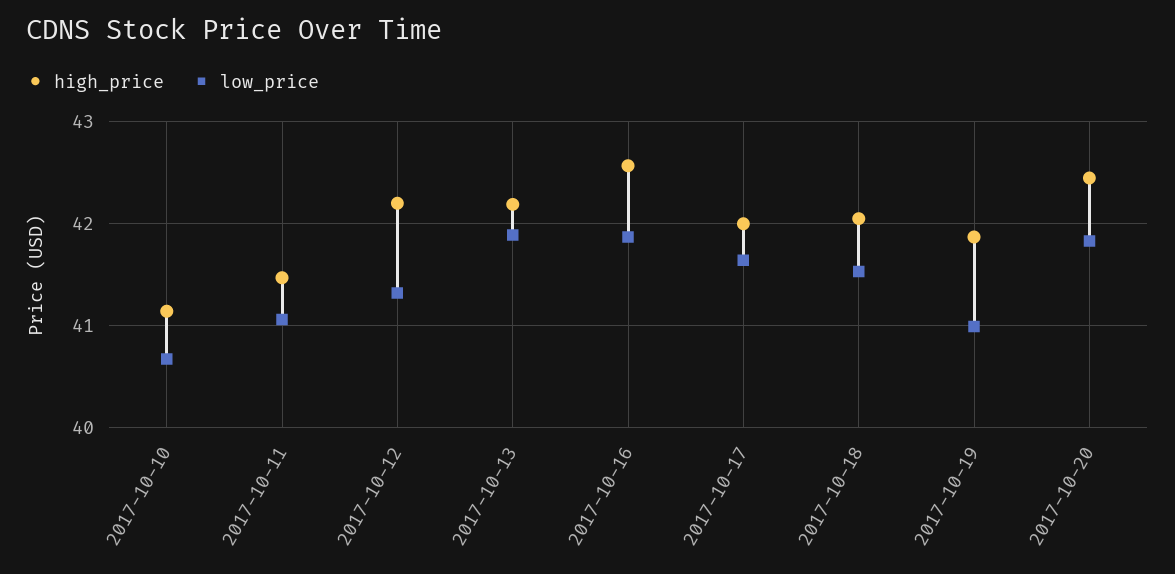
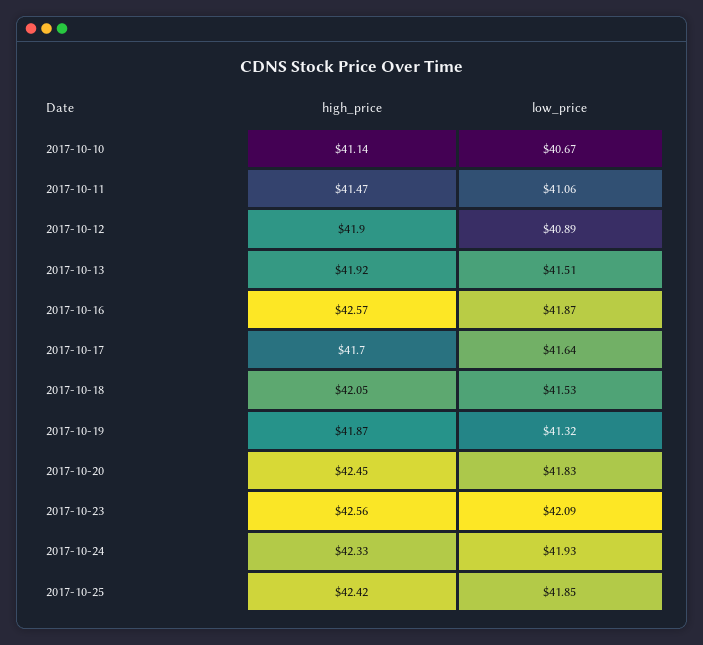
high_price, 2017-10-12: 42.2 -> 41.9
low_price, 2017-10-12: 41.3 -> 40.89
high_price, 2017-10-13: 42.2 -> 41.92
low_price, 2017-10-13: 41.9 -> 41.51
high_price, 2017-10-17: 42 -> 41.7
low_price, 2017-10-19: 41 -> 41.32
high_price, 2017-10-23: none -> 42.56
low_price, 2017-10-23: none -> 42.09
high_price, 2017-10-24: none -> 42.33
low_price, 2017-10-24: none -> 41.93
high_price, 2017-10-25: none -> 42.42
low_price, 2017-10-25: none -> 41.85

